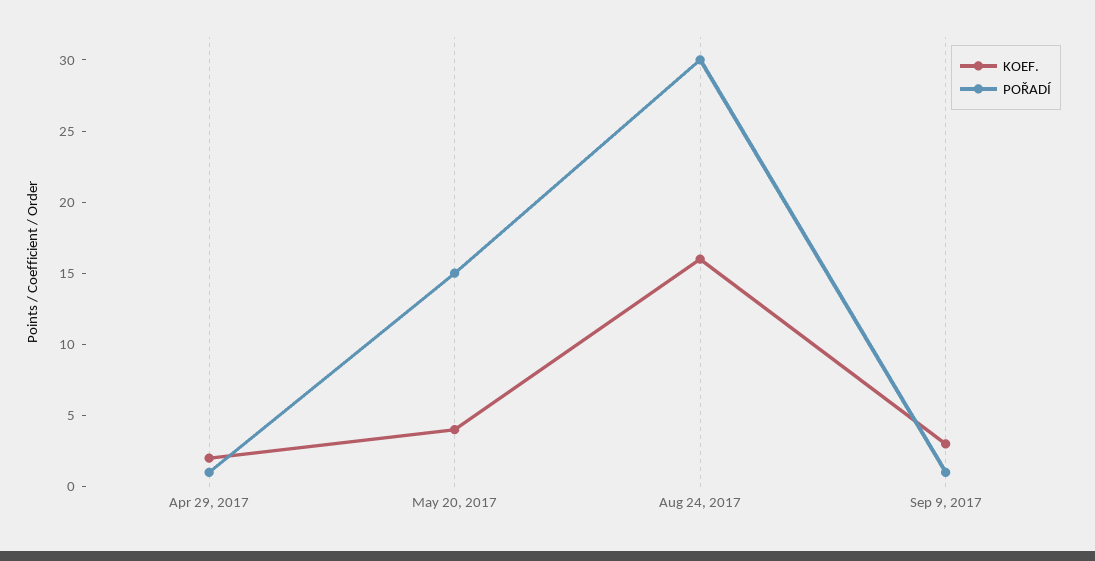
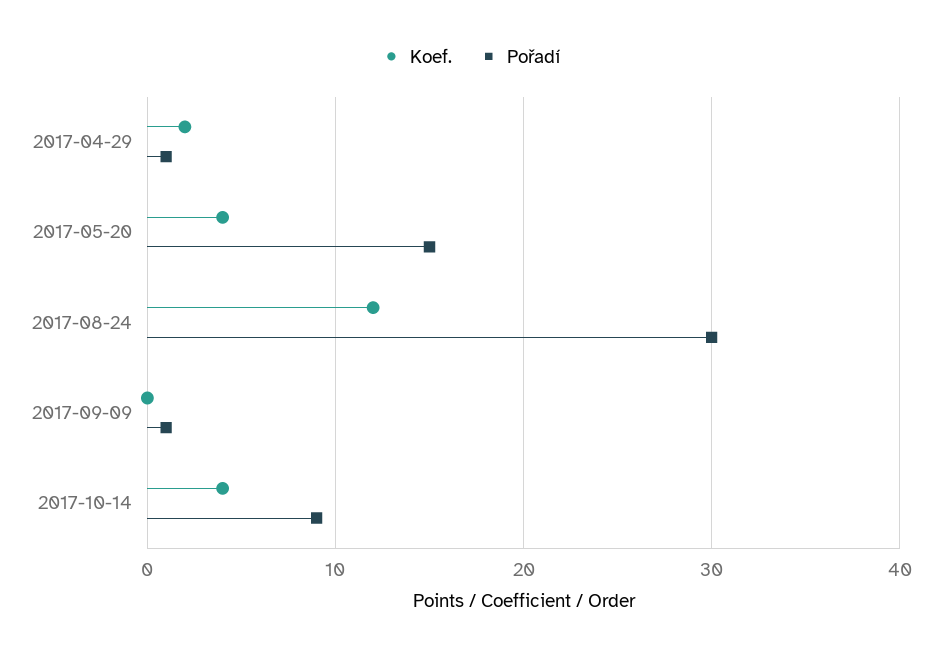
KOEF., Aug 24, 2017: 16 -> 12
KOEF., Sep 9, 2017: 3 -> 0
KOEF., 2017-10-14: none -> 4
POŘADÍ, 2017-10-14: none -> 9

